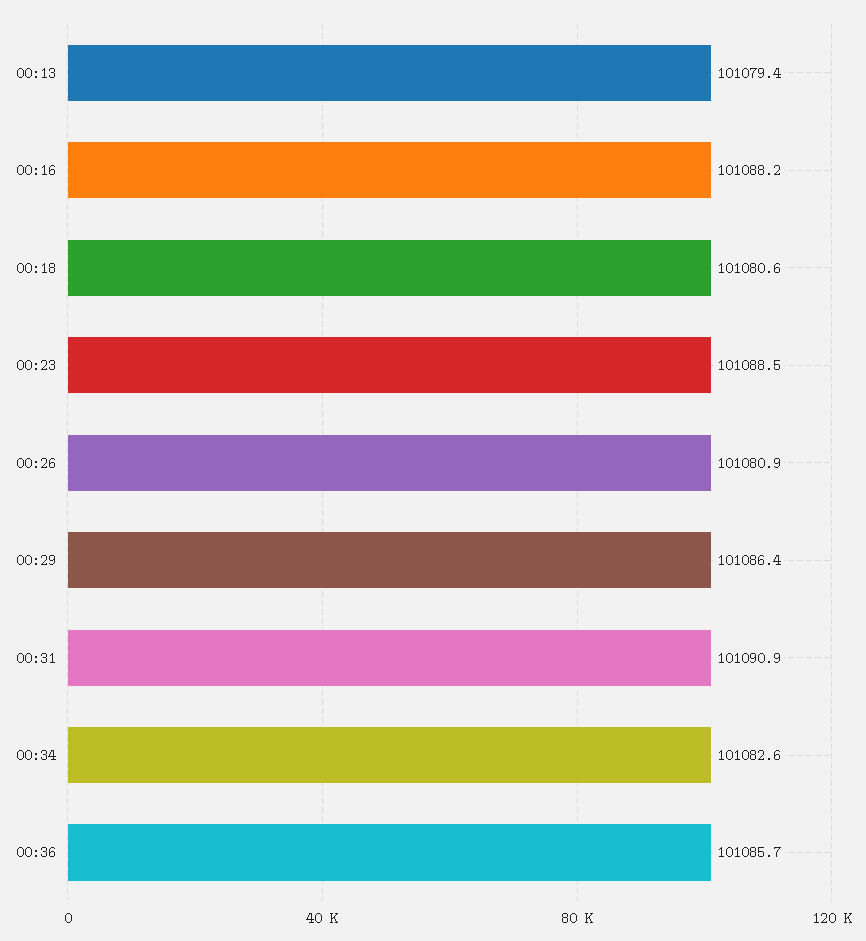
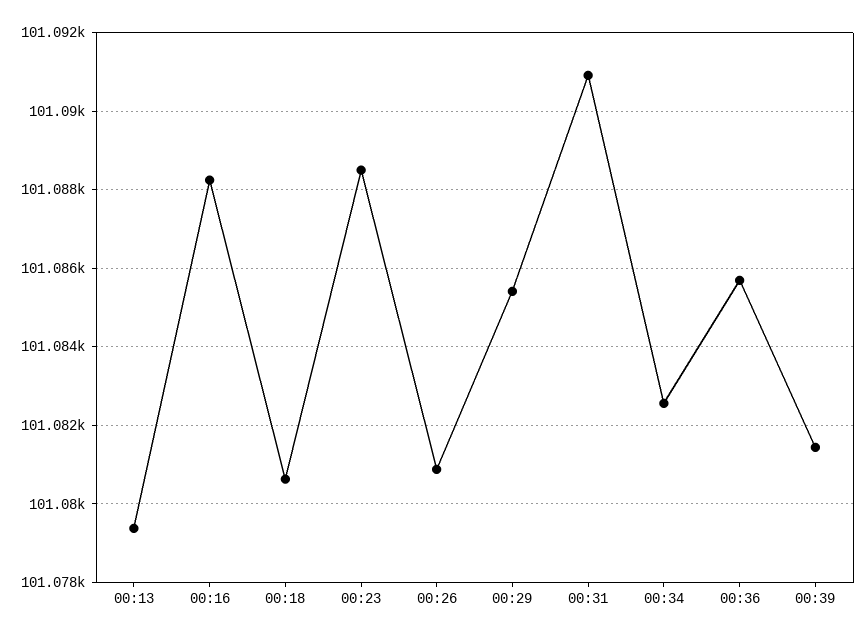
00:29: 101086.4 -> 101085.4
00:39: none -> 101081.4

